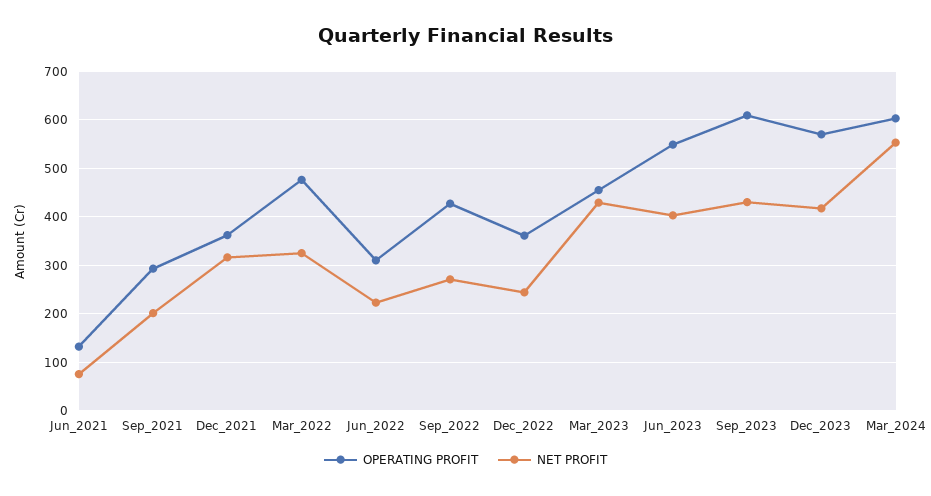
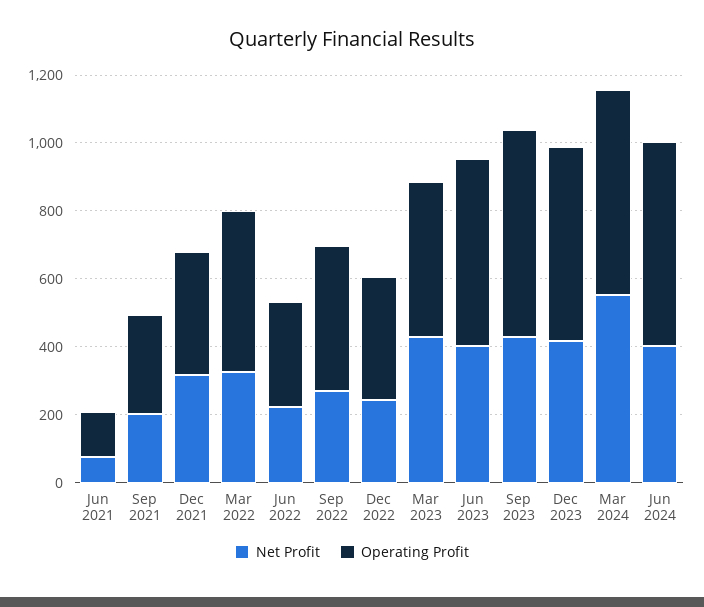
NET PROFIT, Jun 2024: none -> 400
OPERATING PROFIT, Jun 2024: none -> 600

